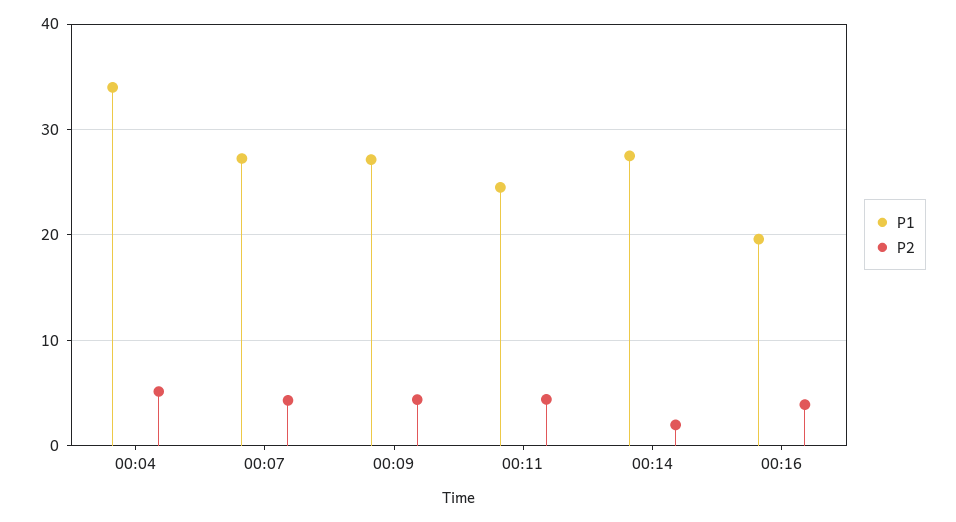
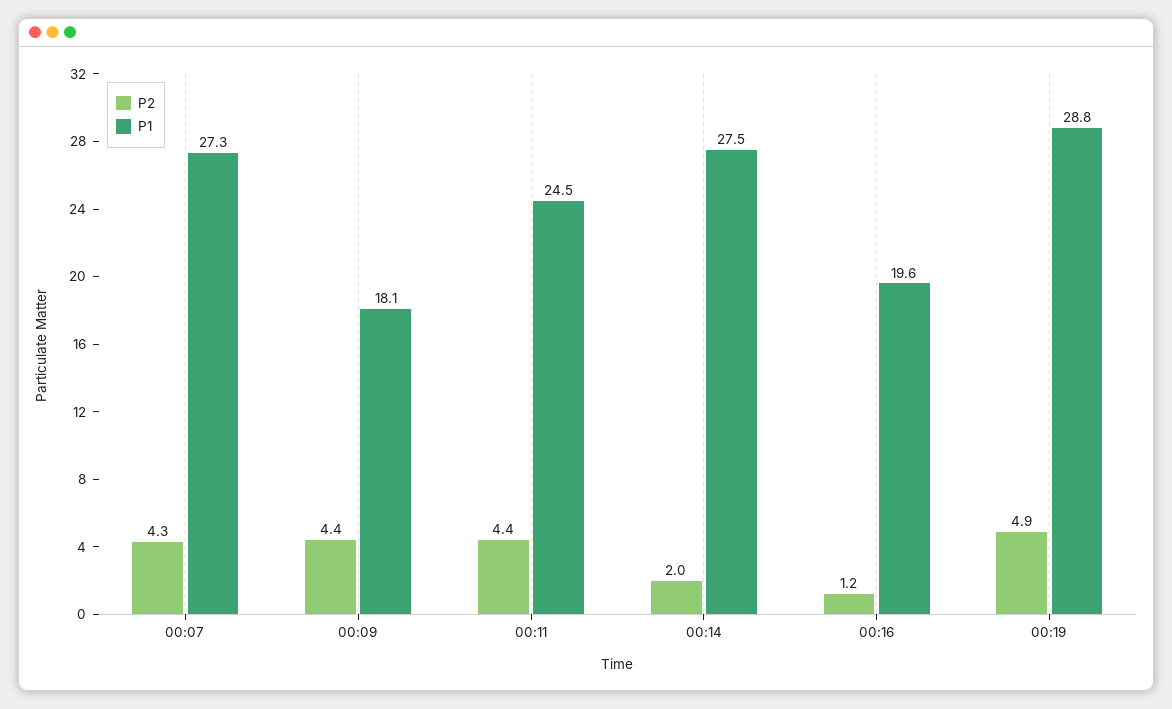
P1, 00:04: 34 -> none
P2, 00:04: 5 -> none
P1, 00:09: 27 -> 18.1
P2, 00:16: 4 -> 1.2
P2, 00:19: none -> 4.9
P1, 00:19: none -> 28.8

